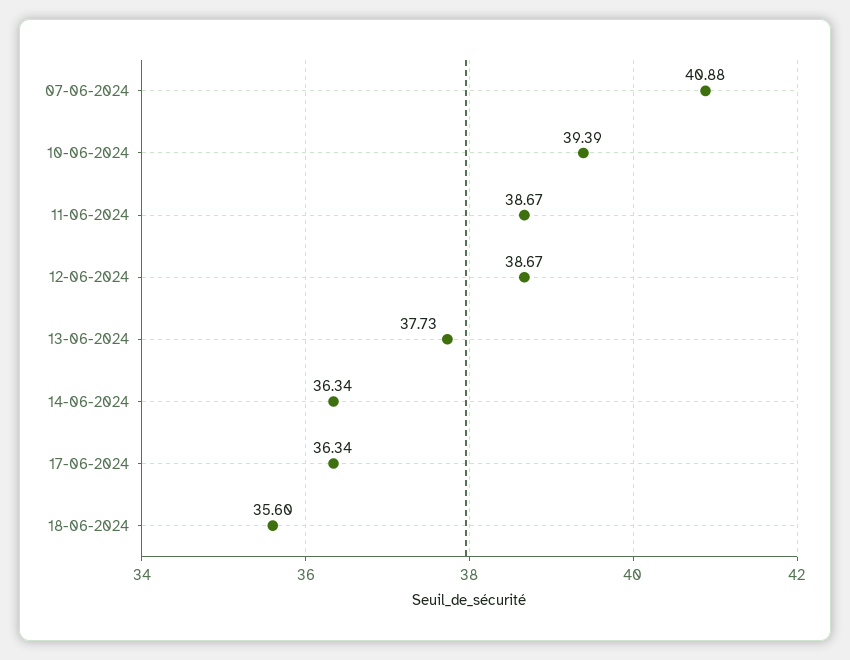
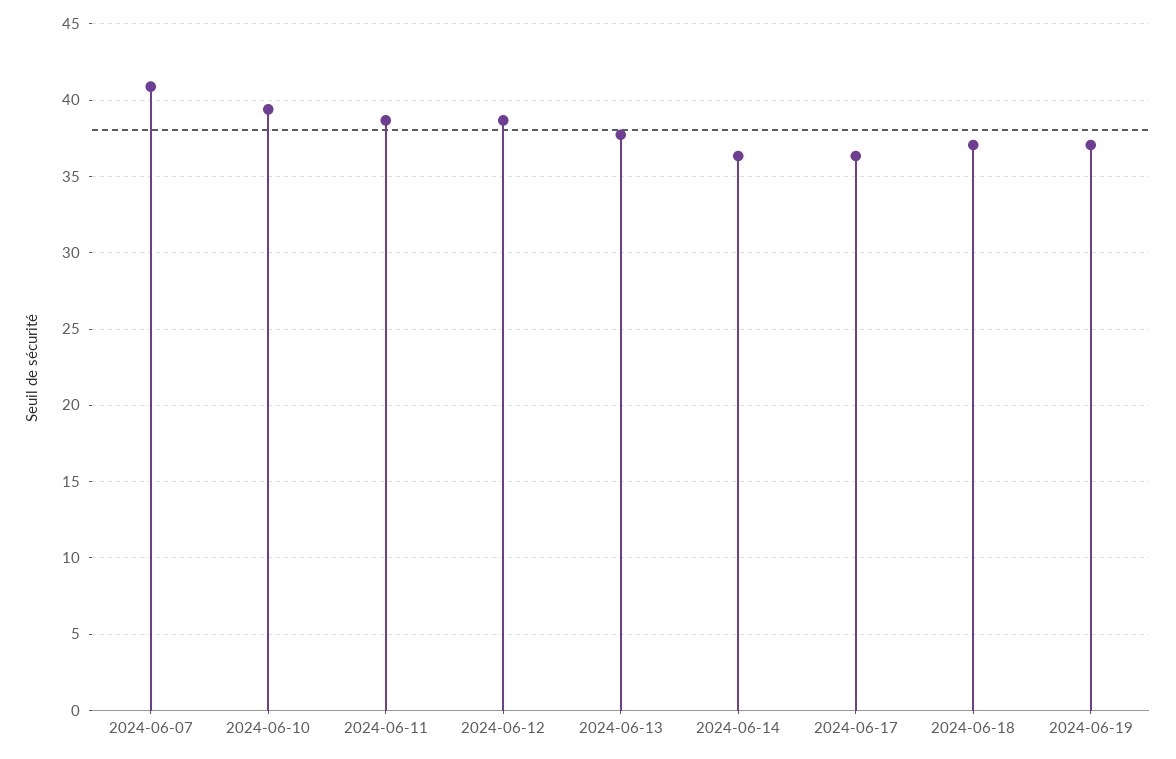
18-06-2024: 35.6 -> 37
2024-06-19: none -> 37

